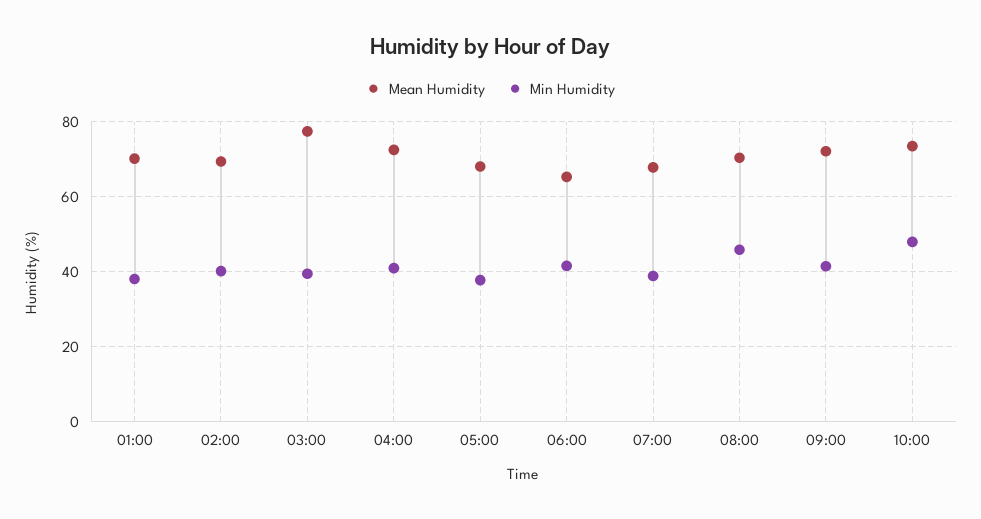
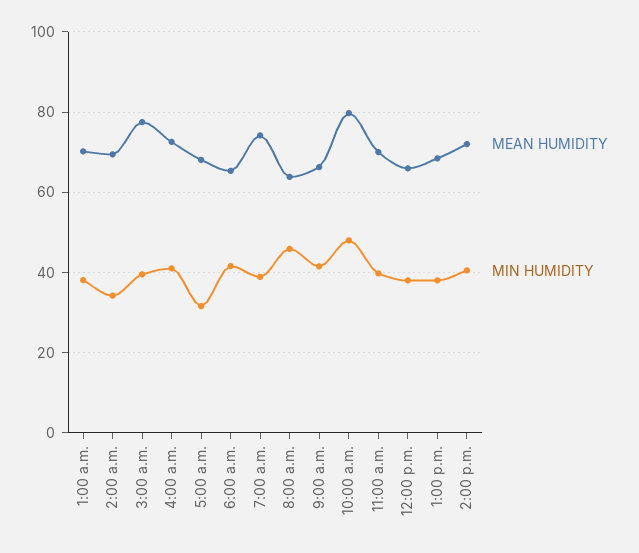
Min Humidity, 02:00: 40 -> 34
Min Humidity, 05:00: 38 -> 32
Mean Humidity, 07:00: 68 -> 74
Mean Humidity, 08:00: 70 -> 64
Mean Humidity, 09:00: 72 -> 66
Mean Humidity, 10:00: 74 -> 80
Mean Humidity, 11:00 a.m.: none -> 70
Min Humidity, 11:00 a.m.: none -> 40
Mean Humidity, 12:00 p.m.: none -> 66
Min Humidity, 12:00 p.m.: none -> 38
Mean Humidity, 1:00 p.m.: none -> 68
Min Humidity, 1:00 p.m.: none -> 38
Mean Humidity, 2:00 p.m.: none -> 72
Min Humidity, 2:00 p.m.: none -> 40

